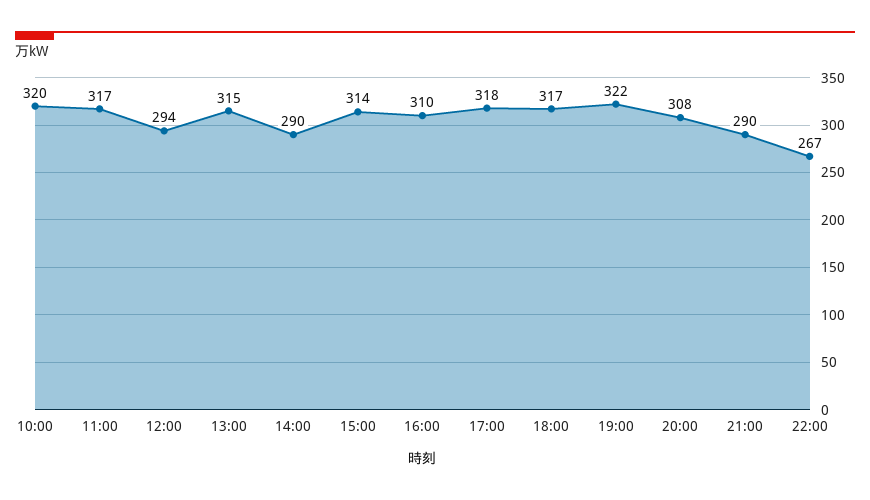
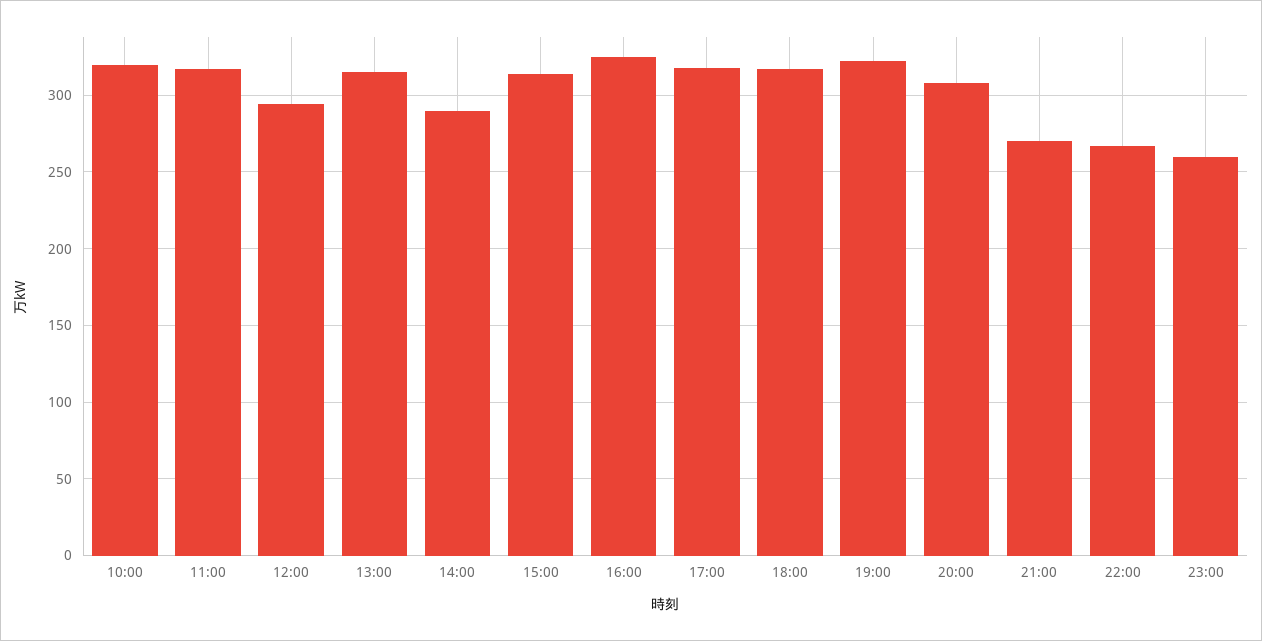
16:00: 310 -> 325
21:00: 290 -> 270
23:00: none -> 260

